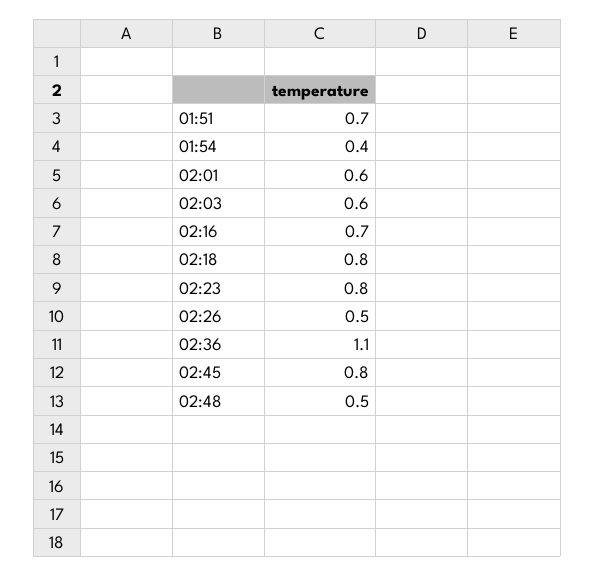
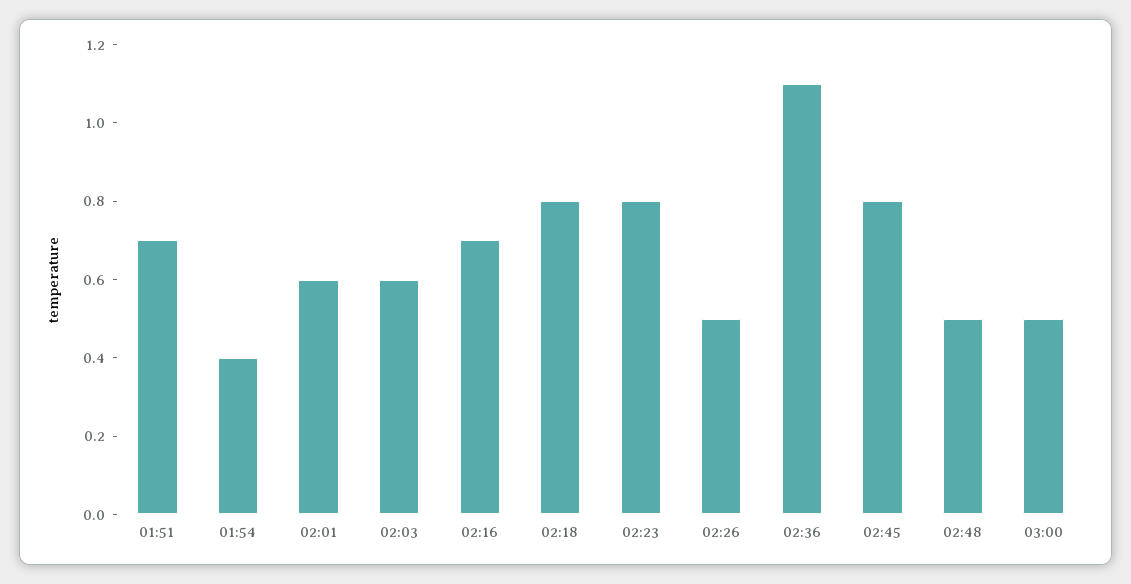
03:00: none -> 0.5

